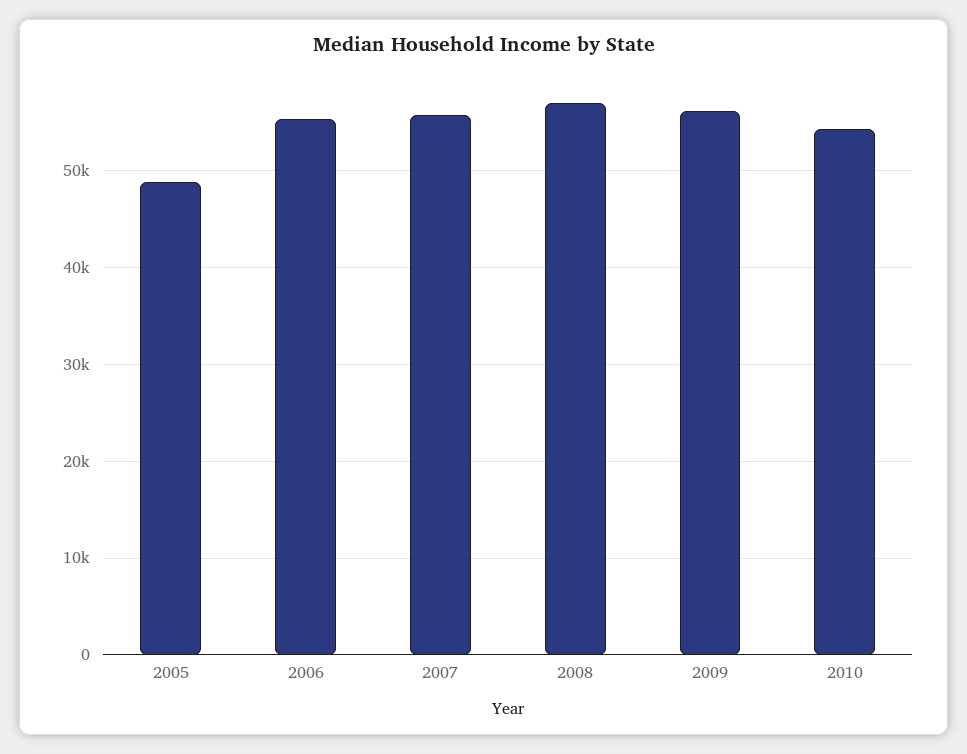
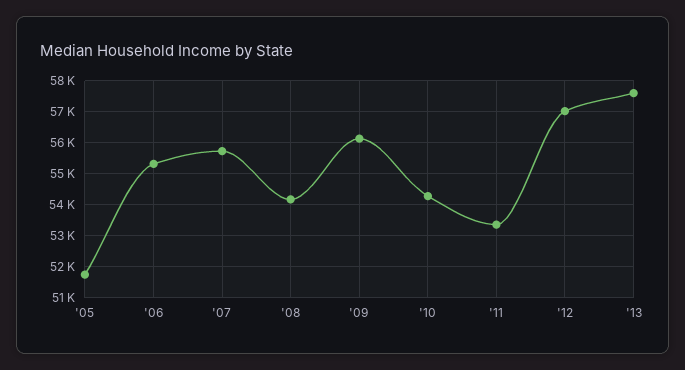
2005: 49000 -> 51800
2008: 57000 -> 54200
'11: none -> 53400
'12: none -> 57000
'13: none -> 57600

